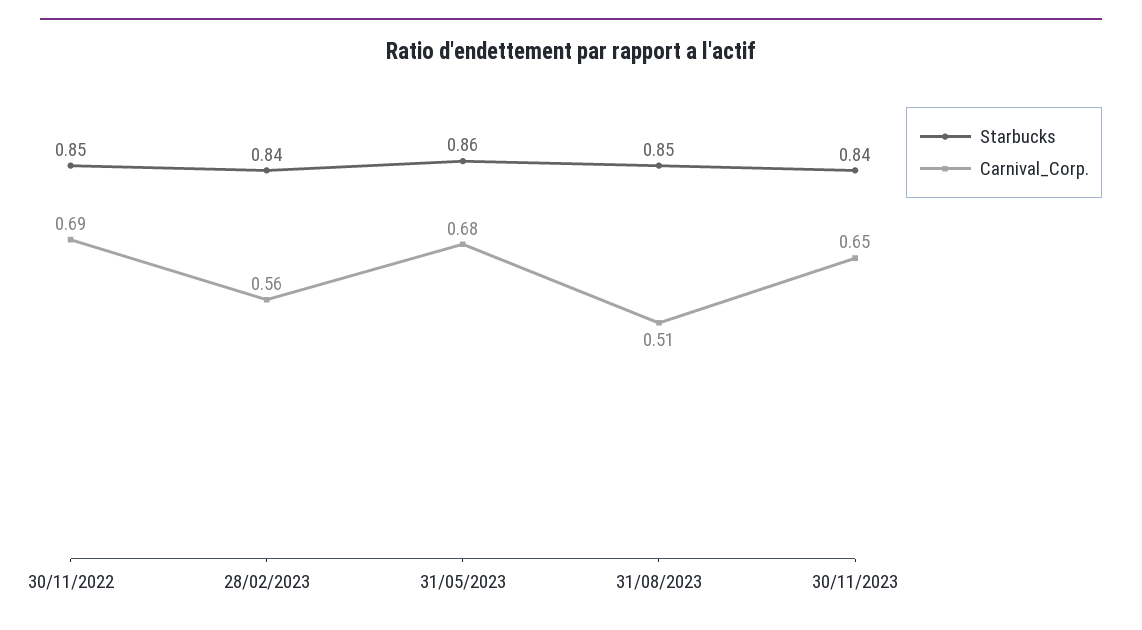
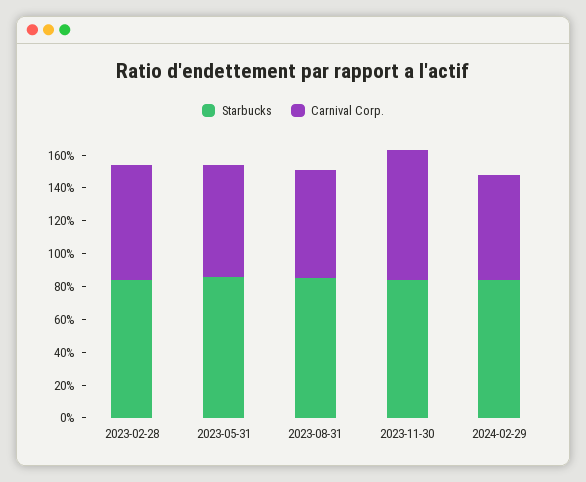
Starbucks, 30/11/2022: 0.85 -> none
Carnival_Corp., 30/11/2022: 0.69 -> none
Carnival_Corp., 28/02/2023: 0.56 -> 0.7
Carnival_Corp., 31/08/2023: 0.51 -> 0.65
Carnival_Corp., 30/11/2023: 0.65 -> 0.8
Starbucks, 2024-02-29: none -> 0.85
Carnival_Corp., 2024-02-29: none -> 0.65

